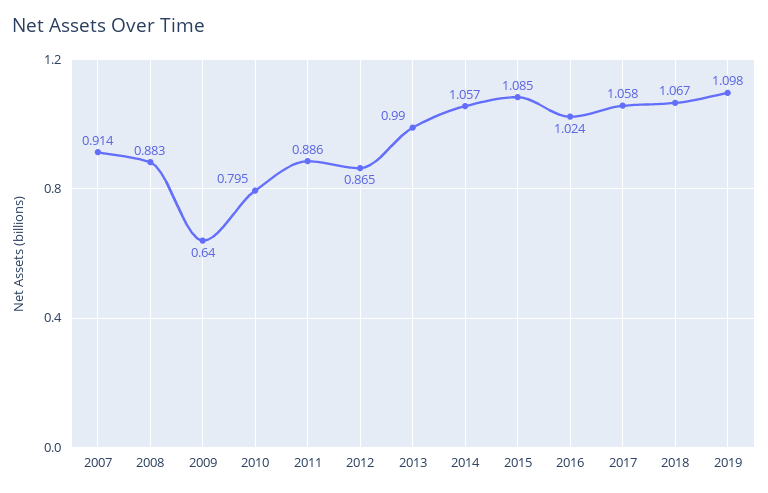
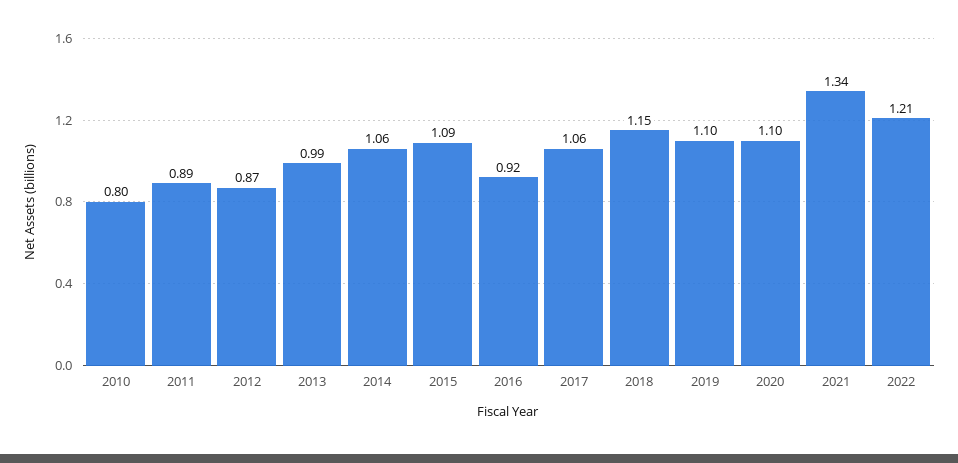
2007: 0.914 -> none
2008: 0.883 -> none
2009: 0.64 -> none
2016: 1.024 -> 0.92
2018: 1.067 -> 1.15
2020: none -> 1.1
2021: none -> 1.34
2022: none -> 1.21

